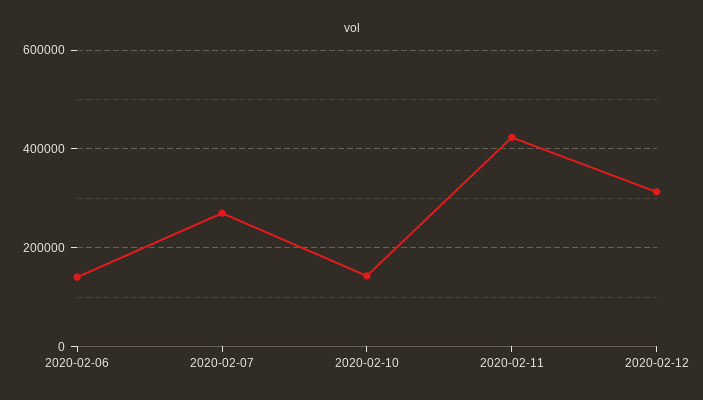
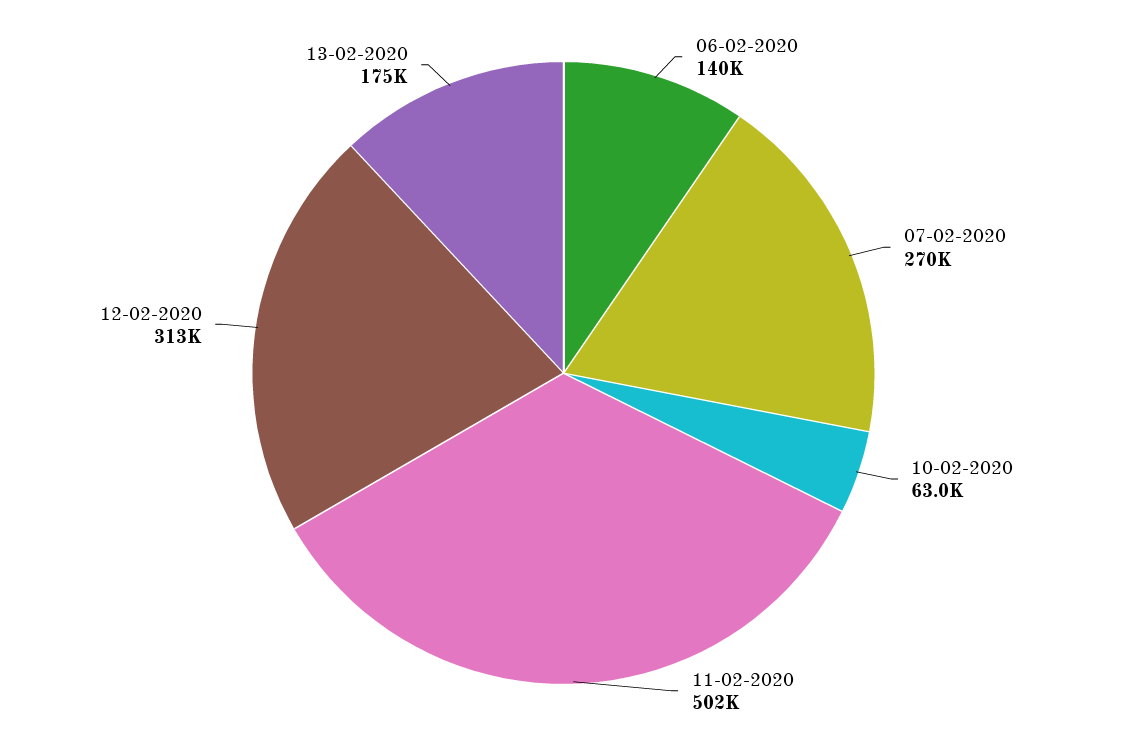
2020-02-10: 140000 -> 63000
2020-02-11: 420000 -> 502000
13-02-2020: none -> 175000

